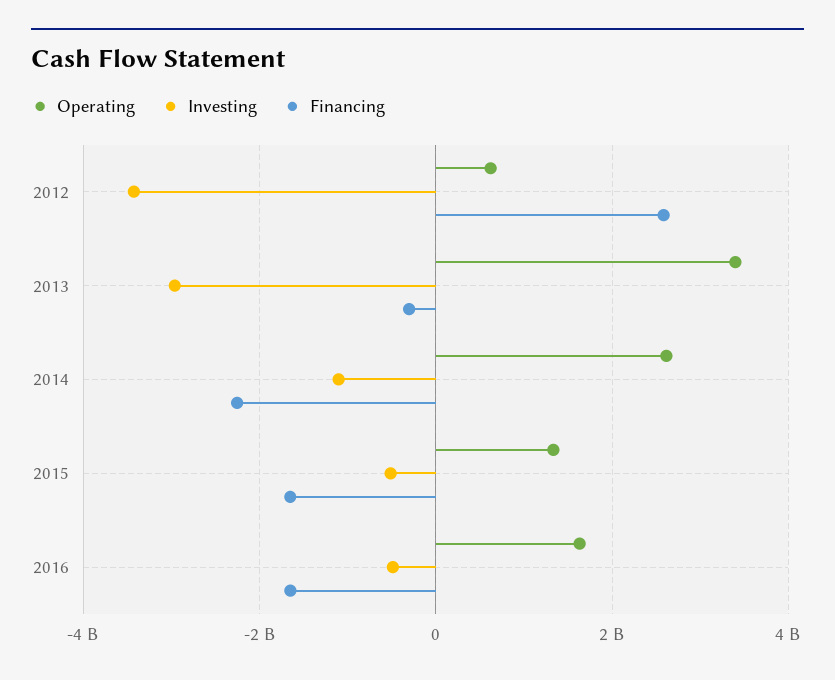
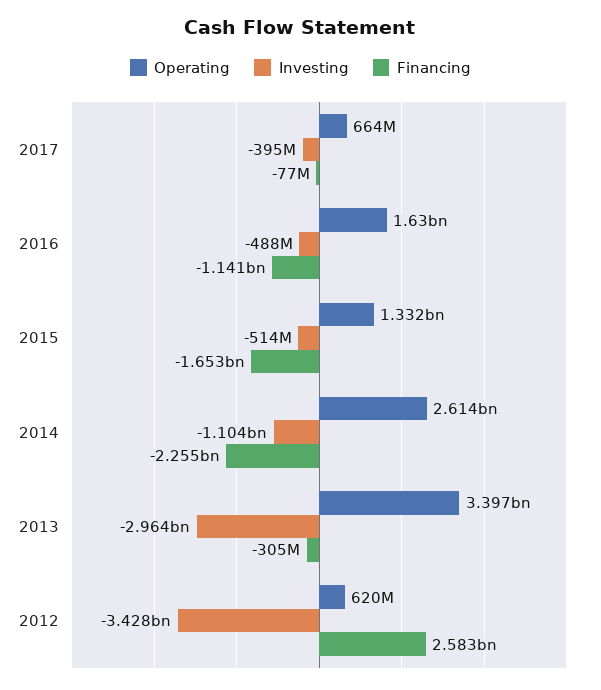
Financing, 2016: -1600000000 -> -1141000000
Operating, 2017: none -> 664000000
Investing, 2017: none -> -395000000
Financing, 2017: none -> -77000000

